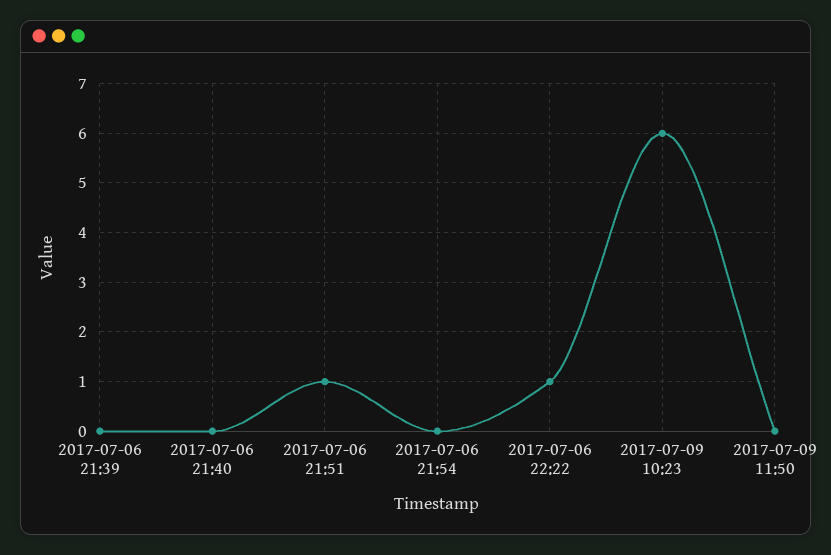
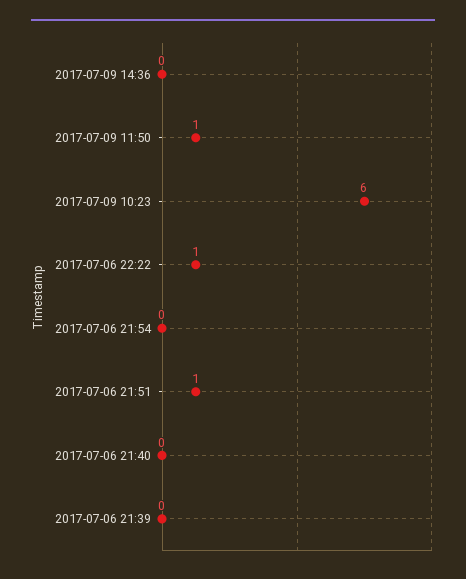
2017-07-09 11:50: 0 -> 1
2017-07-09 14:36: none -> 0

